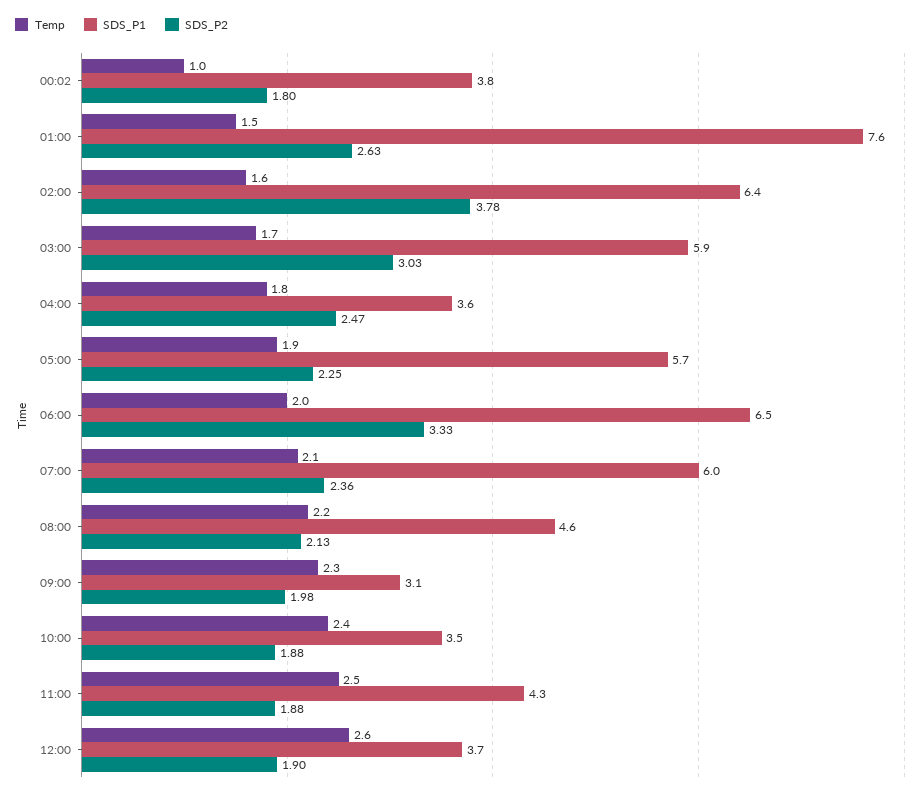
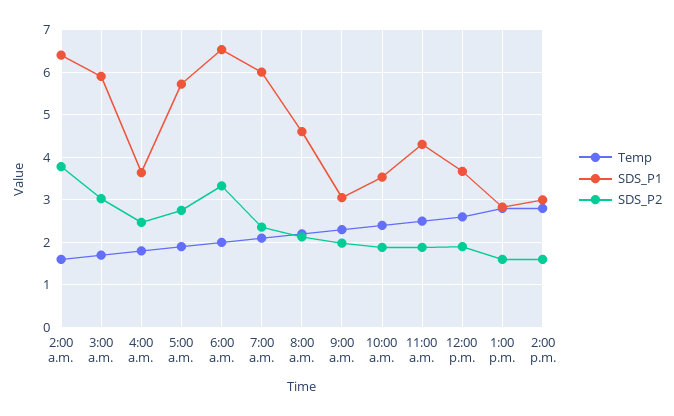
Temp, 00:02: 1 -> none
SDS_P1, 00:02: 3.8 -> none
SDS_P2, 00:02: 1.8 -> none
Temp, 01:00: 1.5 -> none
SDS_P1, 01:00: 7.6 -> none
SDS_P2, 01:00: 2.63 -> none
SDS_P2, 05:00: 2.25 -> 2.8
Temp, 1:00 p.m.: none -> 2.8
SDS_P1, 1:00 p.m.: none -> 2.8
SDS_P2, 1:00 p.m.: none -> 1.6
Temp, 2:00 p.m.: none -> 2.8
SDS_P1, 2:00 p.m.: none -> 3
SDS_P2, 2:00 p.m.: none -> 1.6

